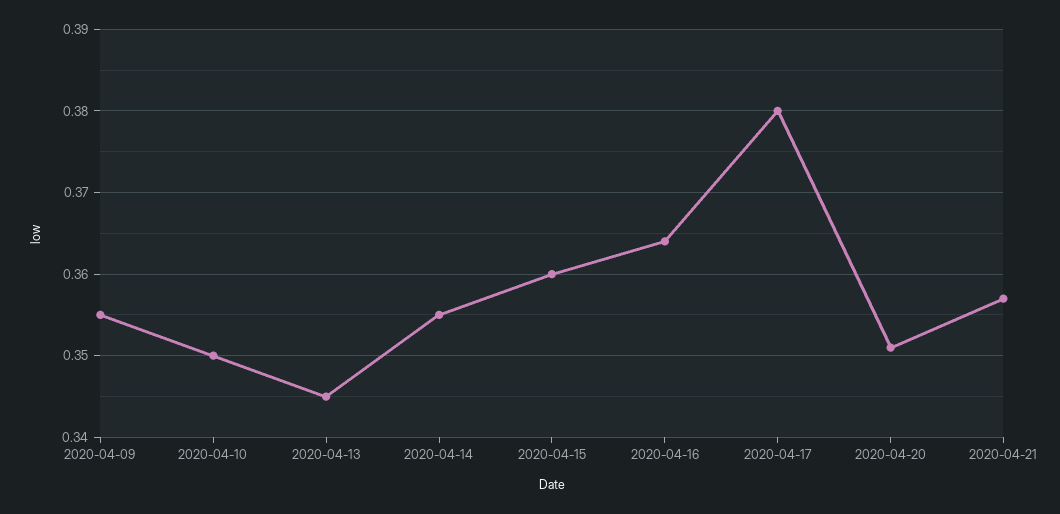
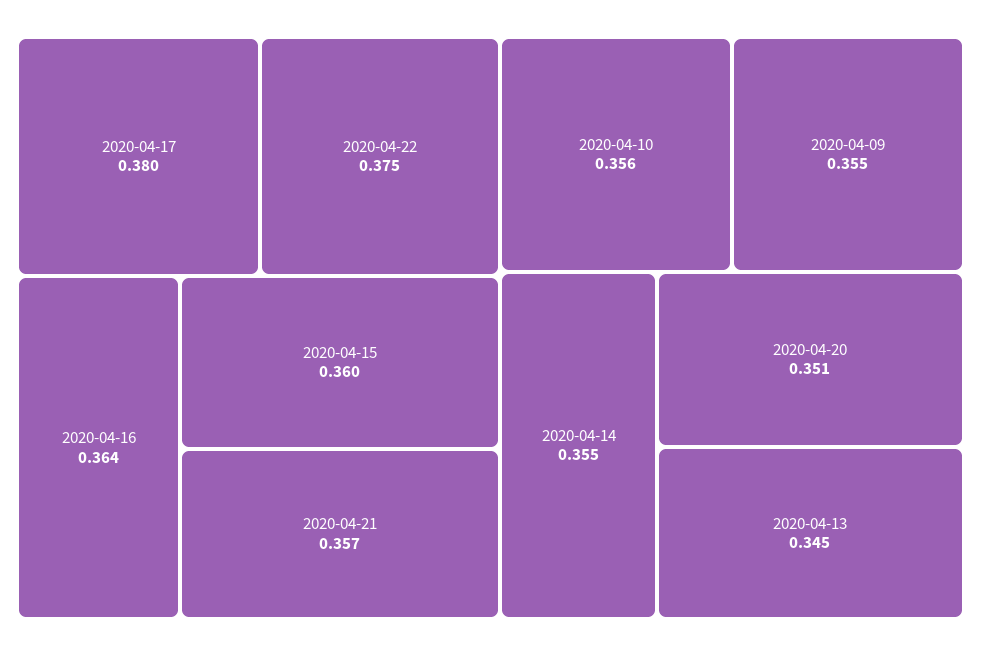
2020-04-10: 0.35 -> 0.356
2020-04-22: none -> 0.375

